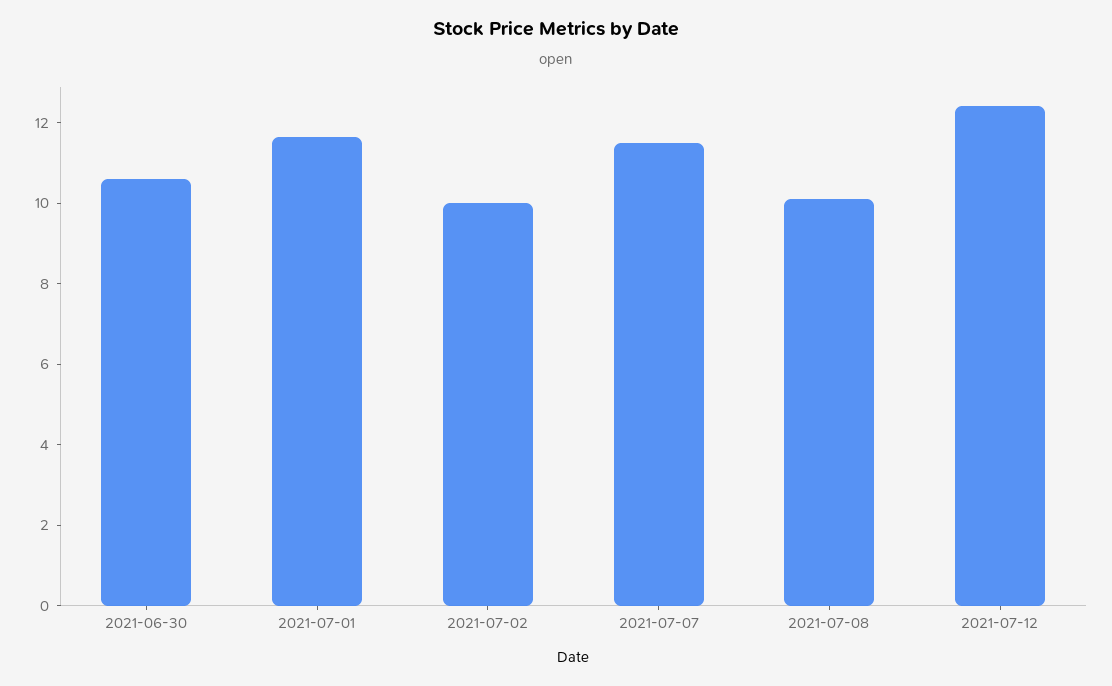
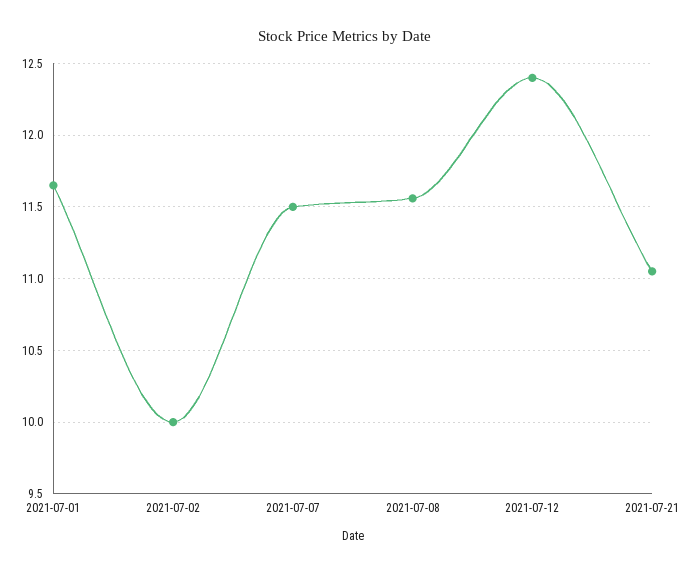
2021-06-30: 10.5 -> none
2021-07-08: 10 -> 11.55
2021-07-21: none -> 11.05

